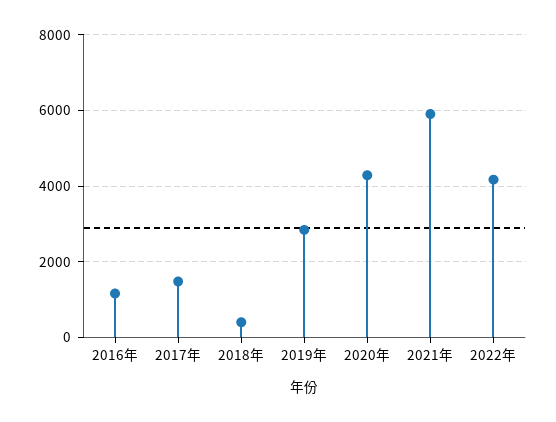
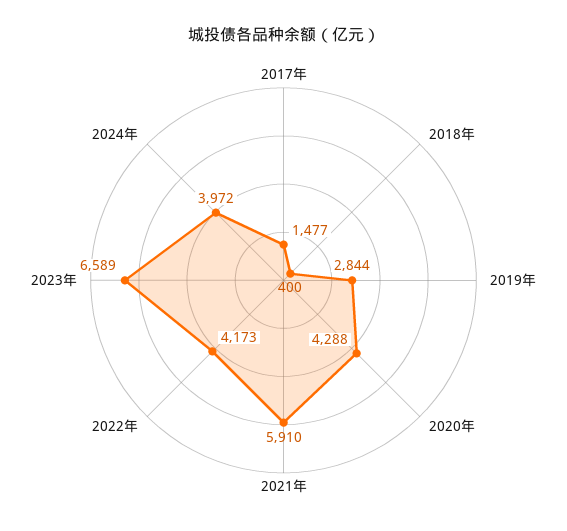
2016年: 1200 -> none
2023年: none -> 6589
2024年: none -> 3972

